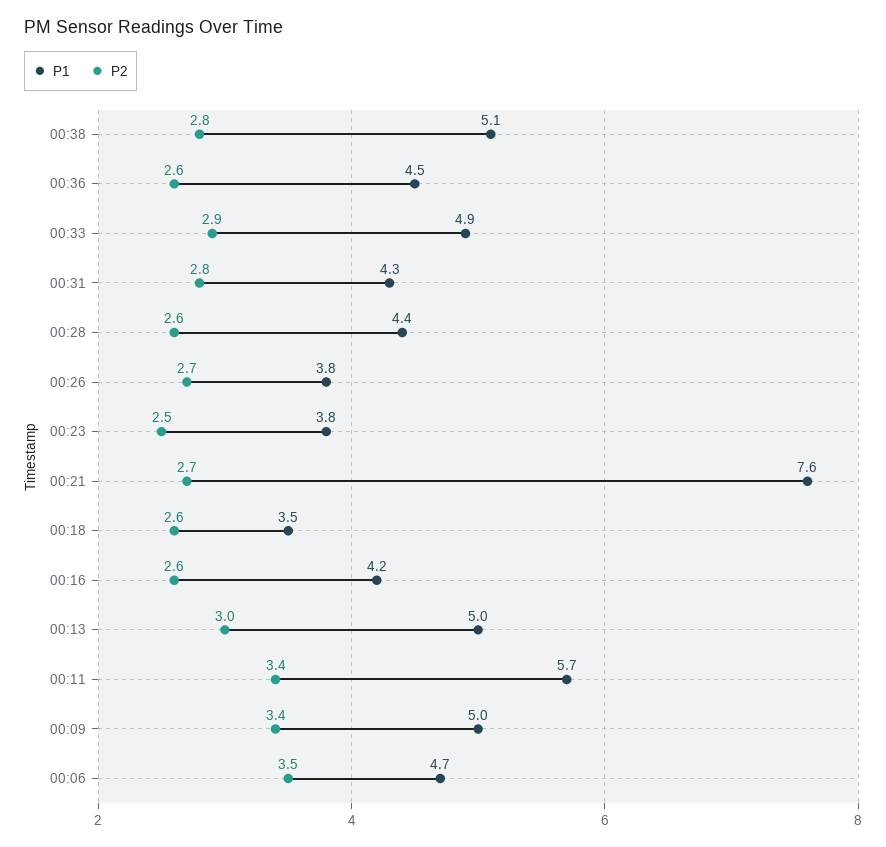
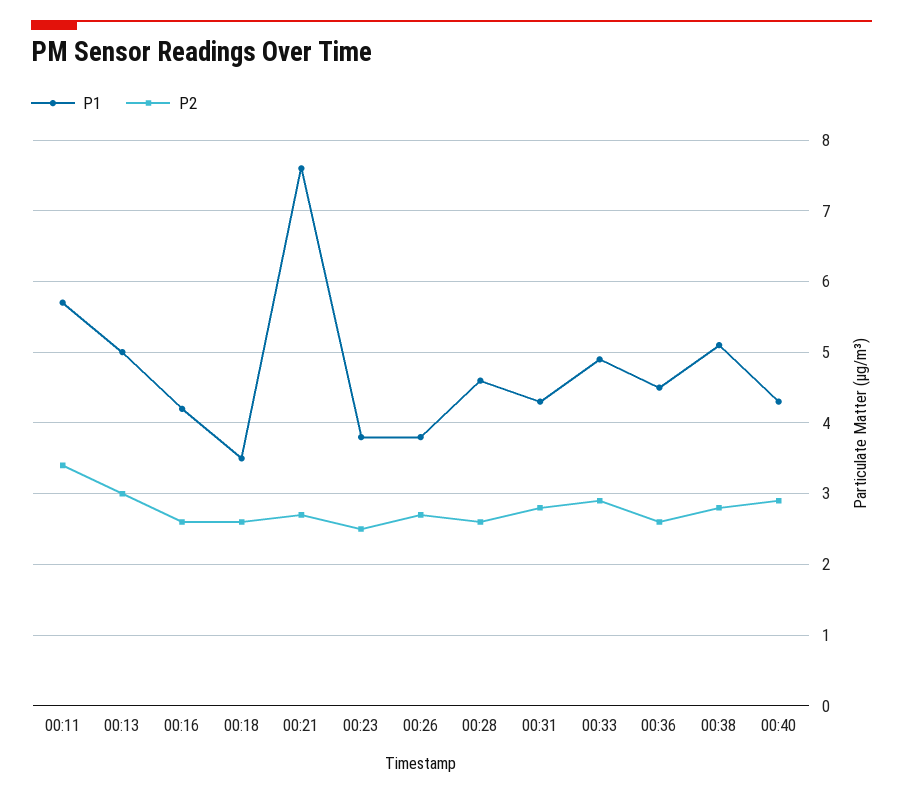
P1, 00:28: 4.4 -> 4.6
P1, 00:09: 5 -> none
P2, 00:09: 3.4 -> none
P1, 00:06: 4.7 -> none
P2, 00:06: 3.5 -> none
P1, 00:40: none -> 4.3
P2, 00:40: none -> 2.9

